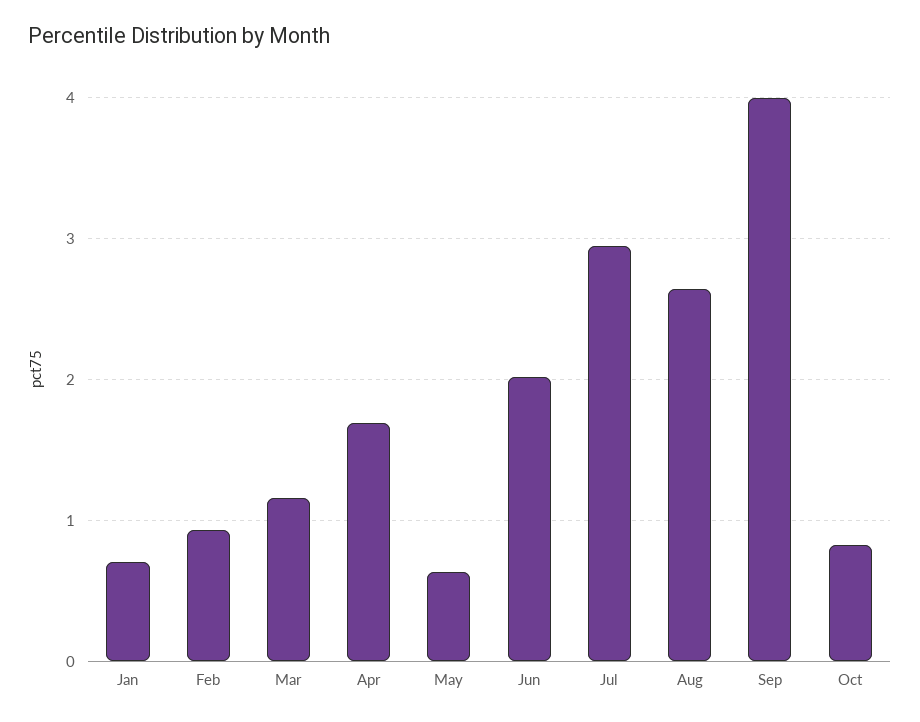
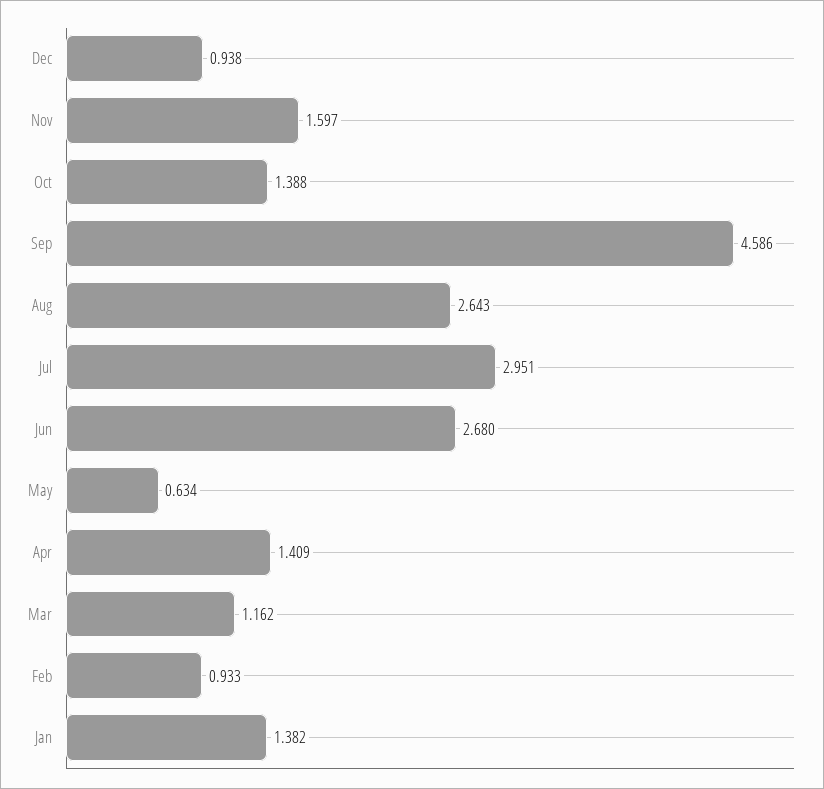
Jan: 0.7 -> 1.382
Apr: 1.7 -> 1.409
Jun: 2 -> 2.68
Sep: 4 -> 4.586
Oct: 0.8 -> 1.388
Dec: none -> 0.938
Nov: none -> 1.597

